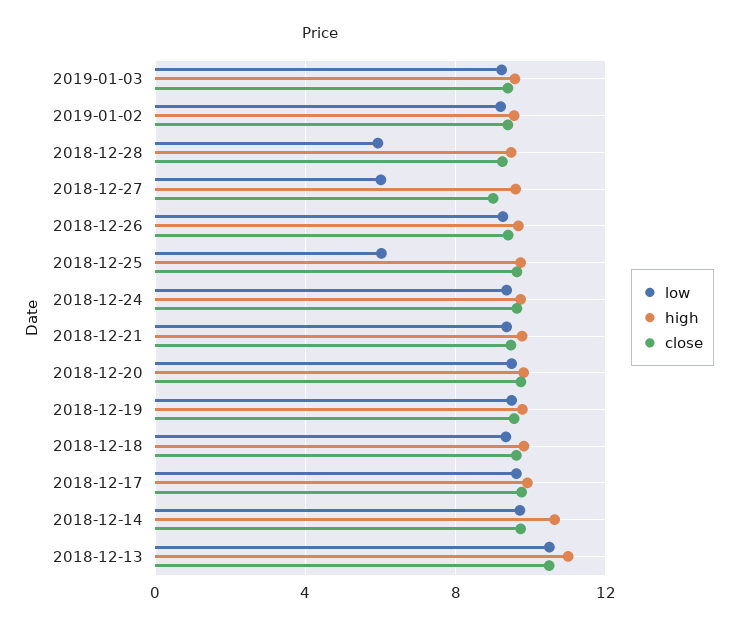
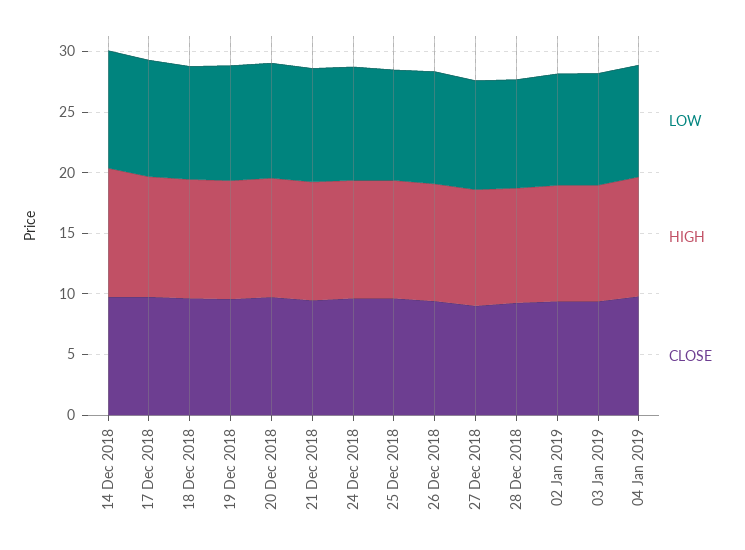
low, 2018-12-28: 6 -> 9
low, 2018-12-27: 6 -> 9
low, 2018-12-25: 6 -> 9
low, 2018-12-13: 10.5 -> none
high, 2018-12-13: 11 -> none
close, 2018-12-13: 10.5 -> none
low, 04 Jan 2019: none -> 9
high, 04 Jan 2019: none -> 10
close, 04 Jan 2019: none -> 10

